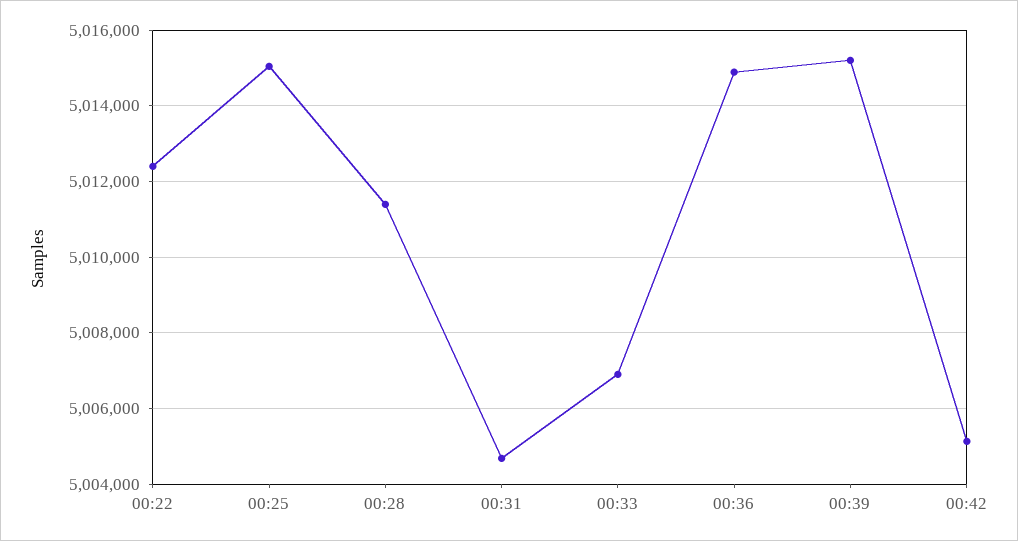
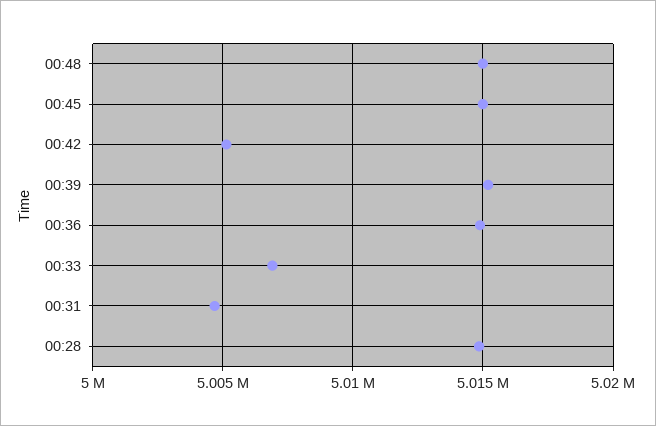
00:22: 5012400 -> none
00:25: 5015000 -> none
00:28: 5011400 -> 5015000
00:48: none -> 5015000
00:45: none -> 5015000

